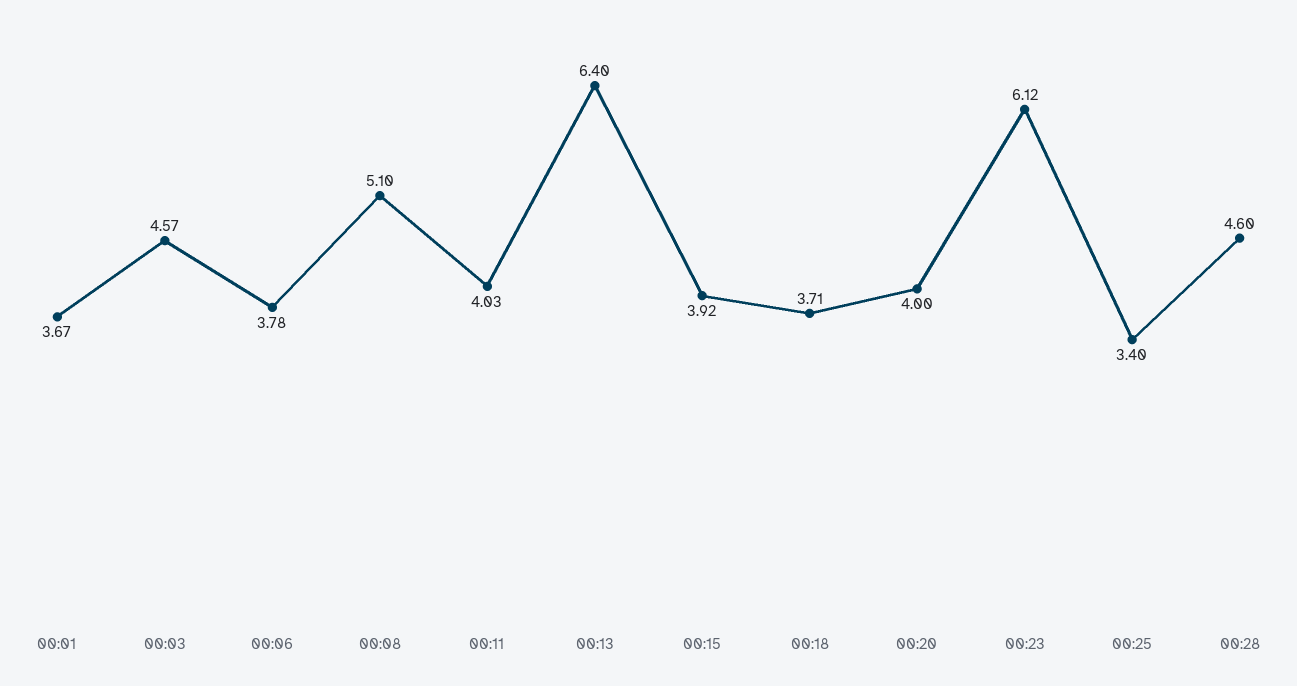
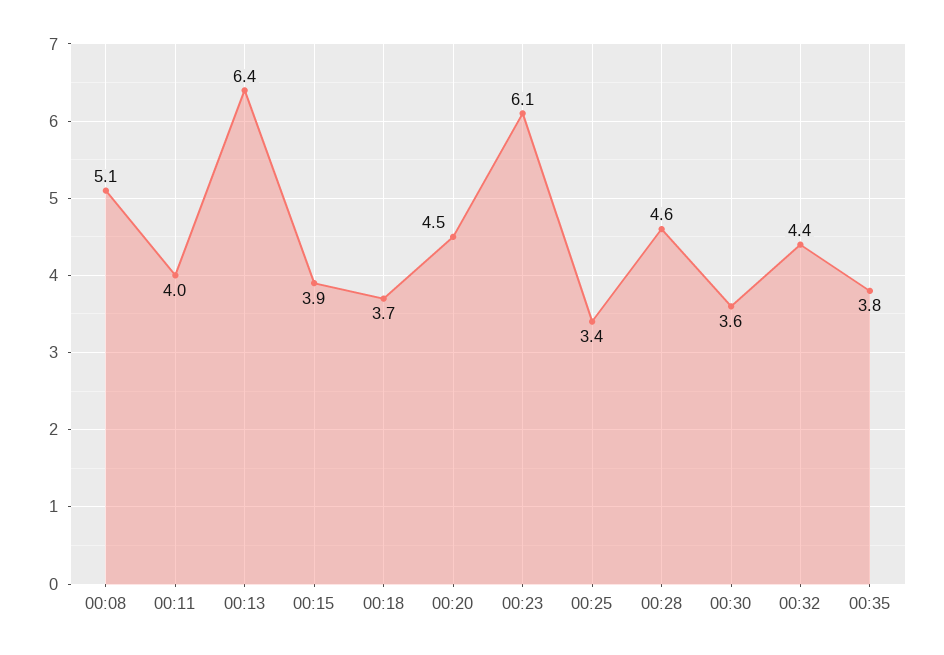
00:01: 3.67 -> none
00:03: 4.57 -> none
00:06: 3.78 -> none
00:20: 4 -> 4.5
00:30: none -> 3.6
00:32: none -> 4.4
00:35: none -> 3.8

